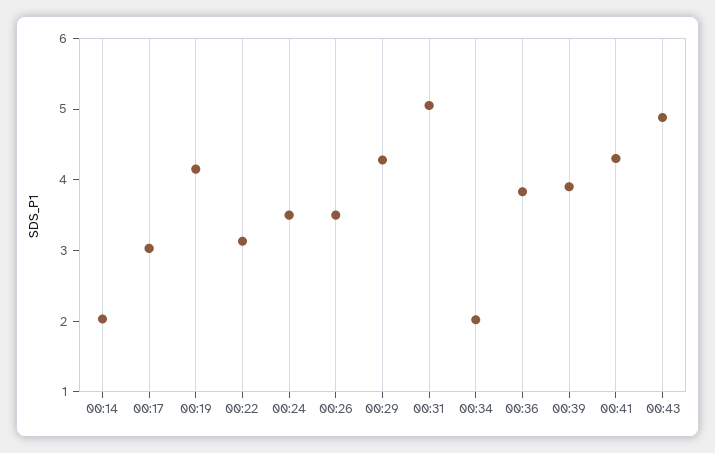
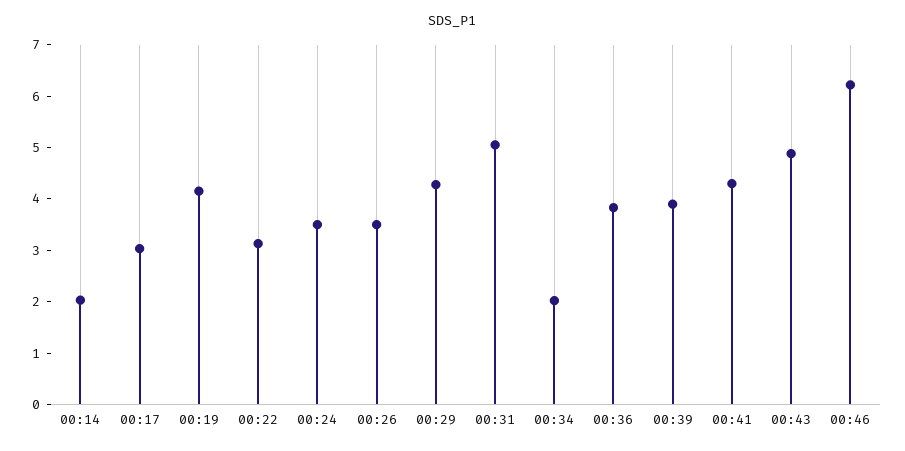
00:46: none -> 6.2

